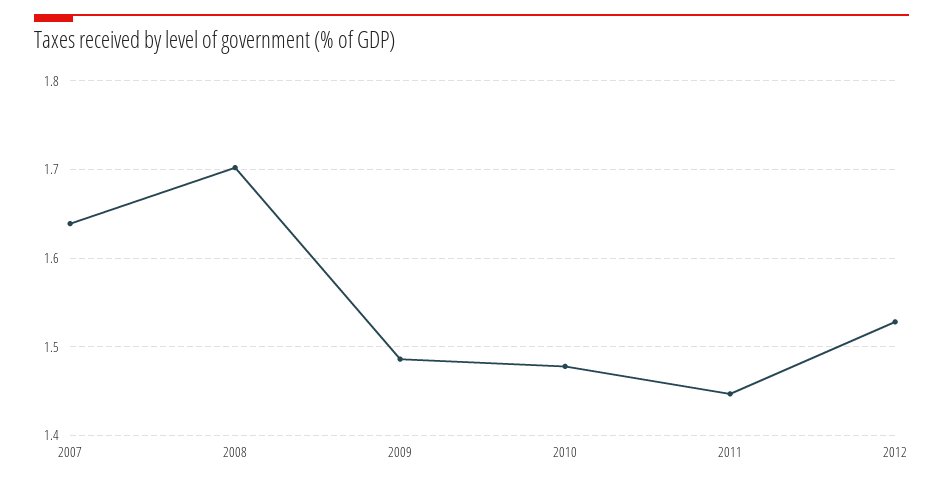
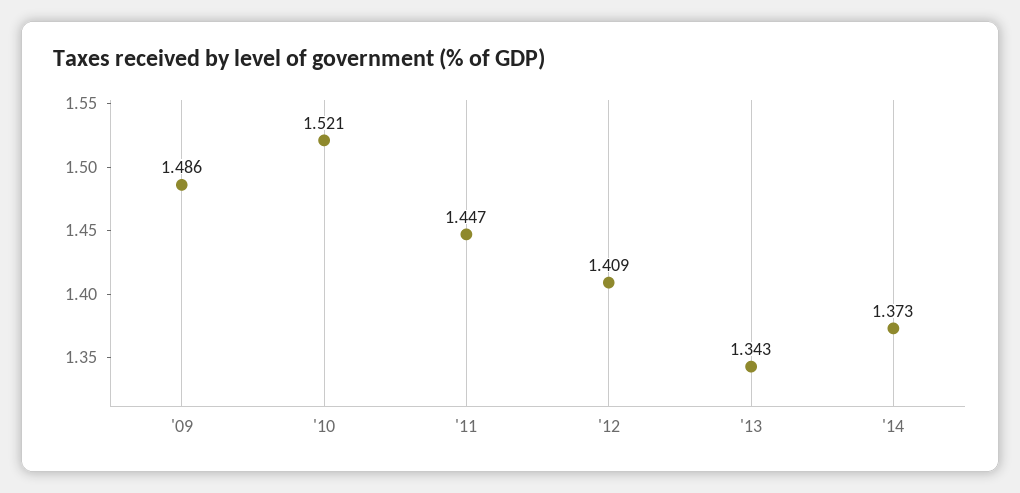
2007: 1.64 -> none
2008: 1.7 -> none
2010: 1.48 -> 1.521
2012: 1.53 -> 1.409
'13: none -> 1.343
'14: none -> 1.373

